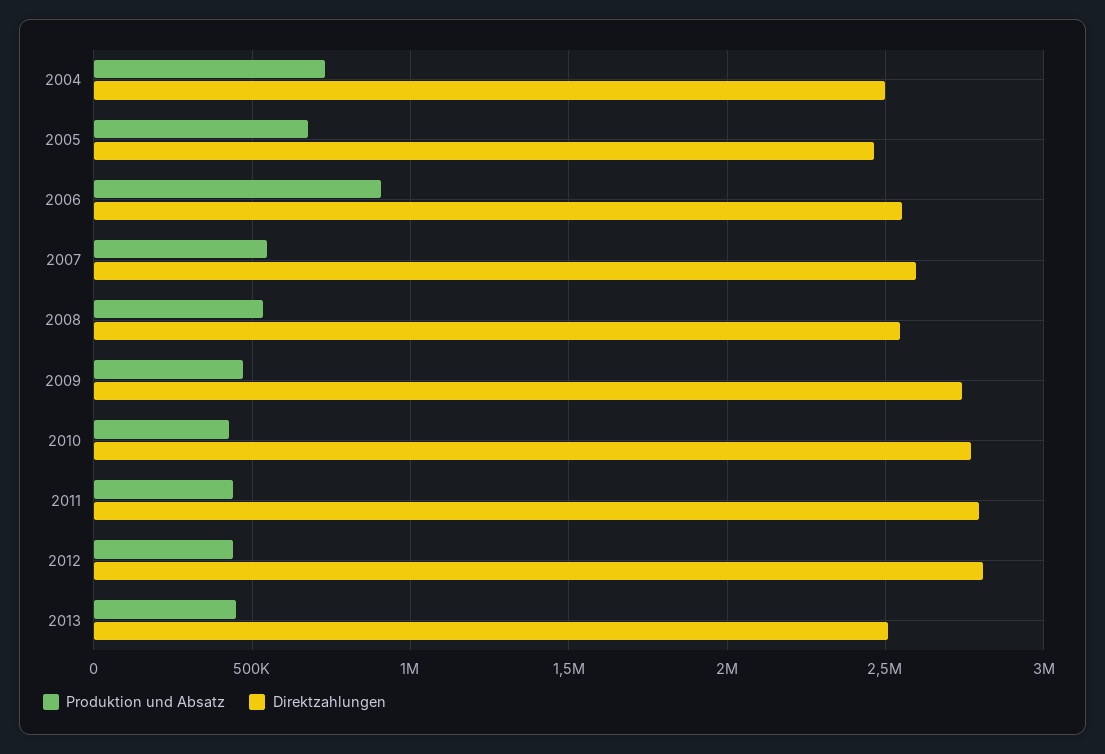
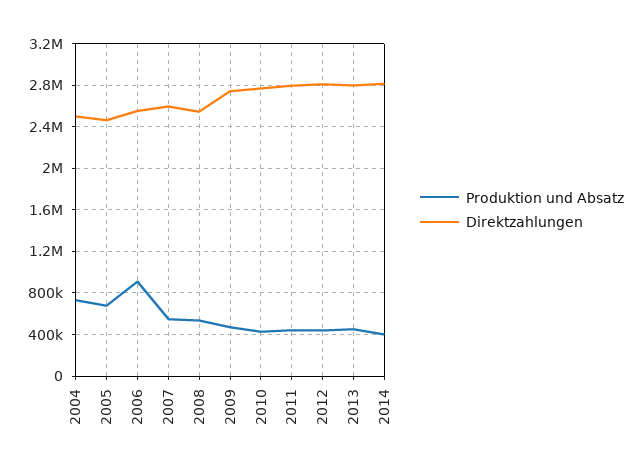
Direktzahlungen, 2013: 2500000 -> 2800000
Produktion und Absatz, 2014: none -> 400000
Direktzahlungen, 2014: none -> 2800000

